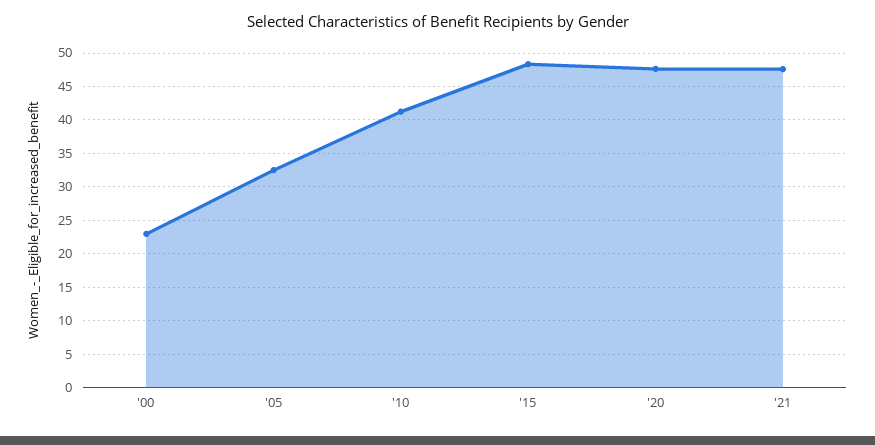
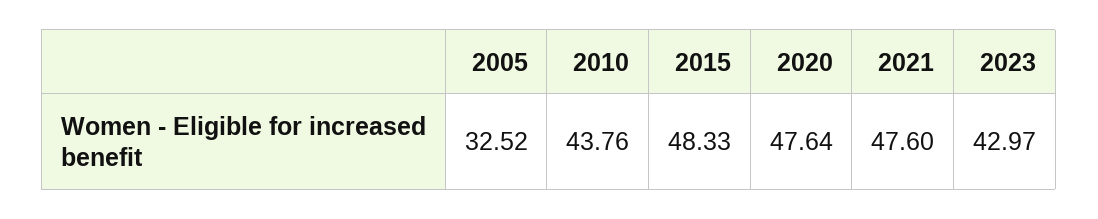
'00: 23 -> none
'10: 41 -> 43.76
2023: none -> 42.97

